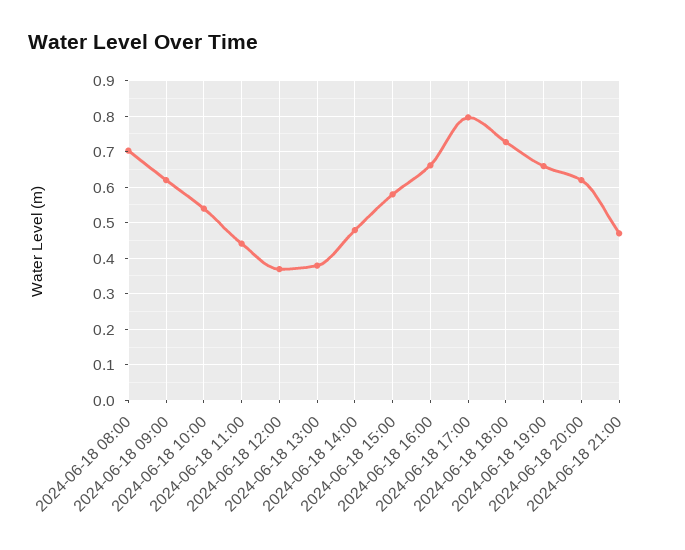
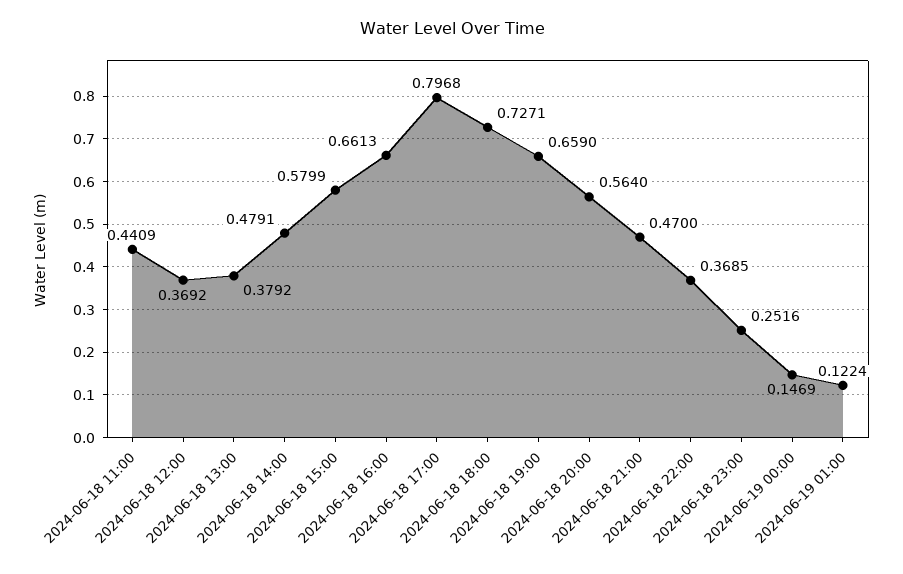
2024-06-18 08:00: 0.7 -> none
2024-06-18 09:00: 0.62 -> none
2024-06-18 10:00: 0.54 -> none
2024-06-18 20:00: 0.62 -> 0.564
2024-06-18 22:00: none -> 0.3685
2024-06-18 23:00: none -> 0.2516
2024-06-19 00:00: none -> 0.1469
2024-06-19 01:00: none -> 0.1224

